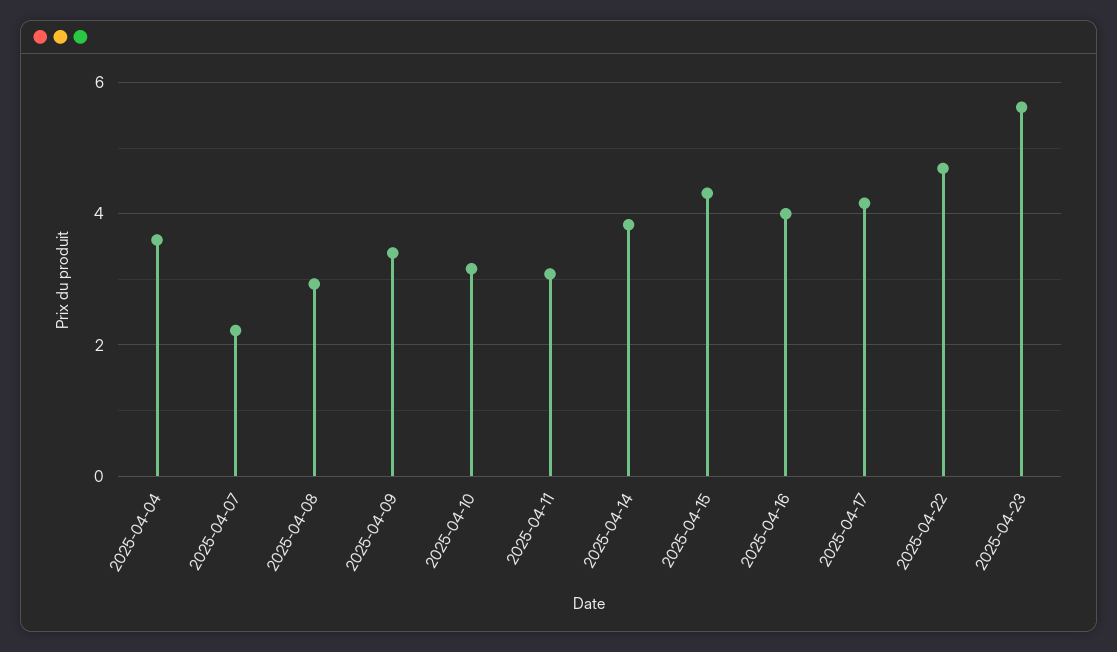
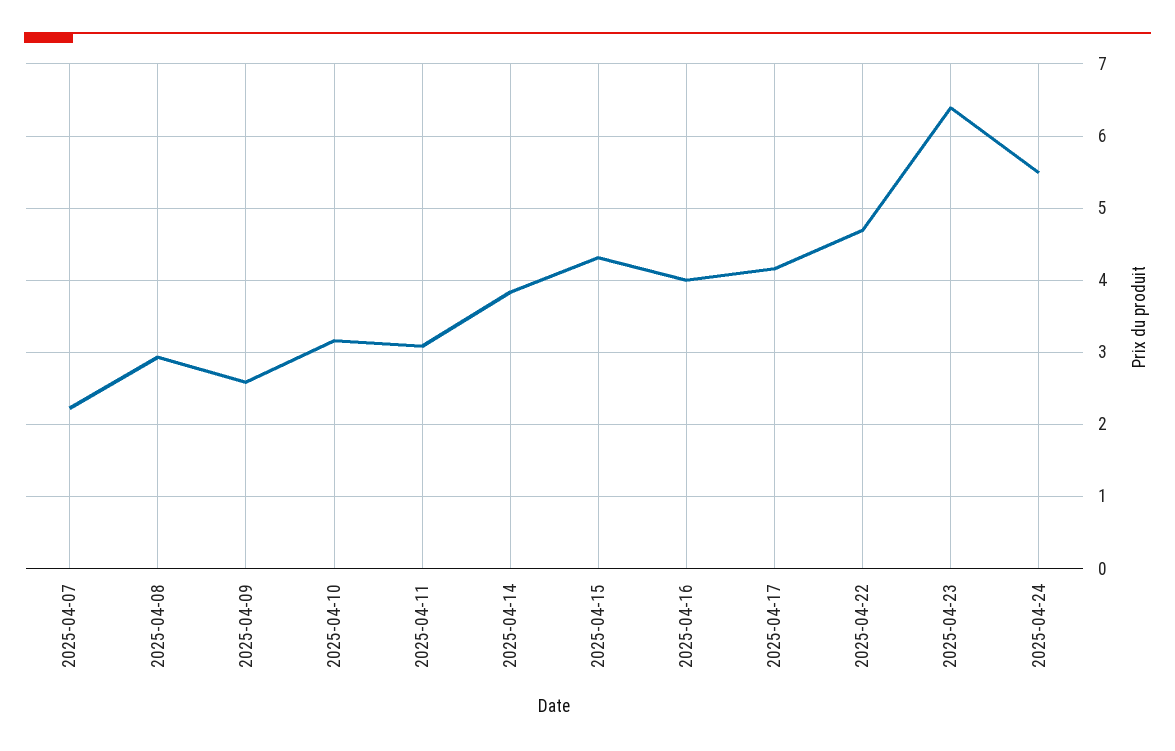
2025-04-04: 3.6 -> none
2025-04-09: 3.4 -> 2.6
2025-04-23: 5.6 -> 6.4
2025-04-24: none -> 5.5

